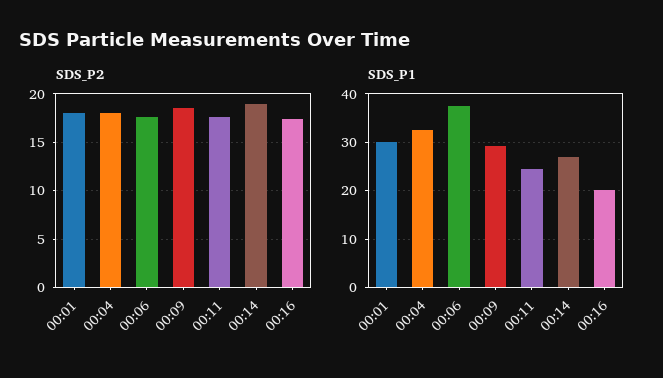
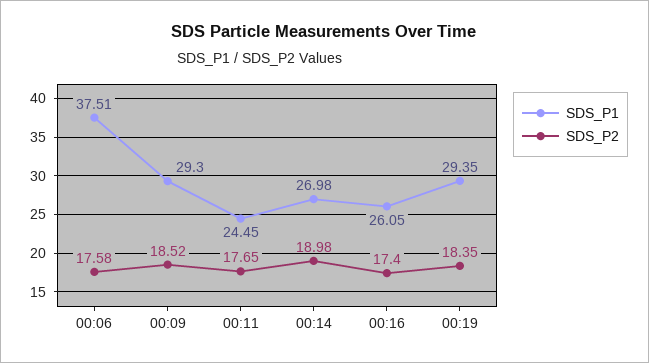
SDS_P2, 00:01: 18 -> none
SDS_P2, 00:04: 18 -> none
SDS_P1, 00:01: 30 -> none
SDS_P1, 00:04: 32 -> none
SDS_P1, 00:16: 20 -> 26.05
SDS_P1, 00:19: none -> 29.35
SDS_P2, 00:19: none -> 18.35

